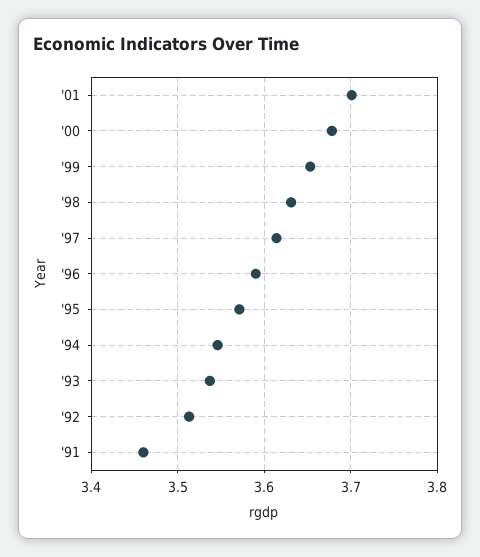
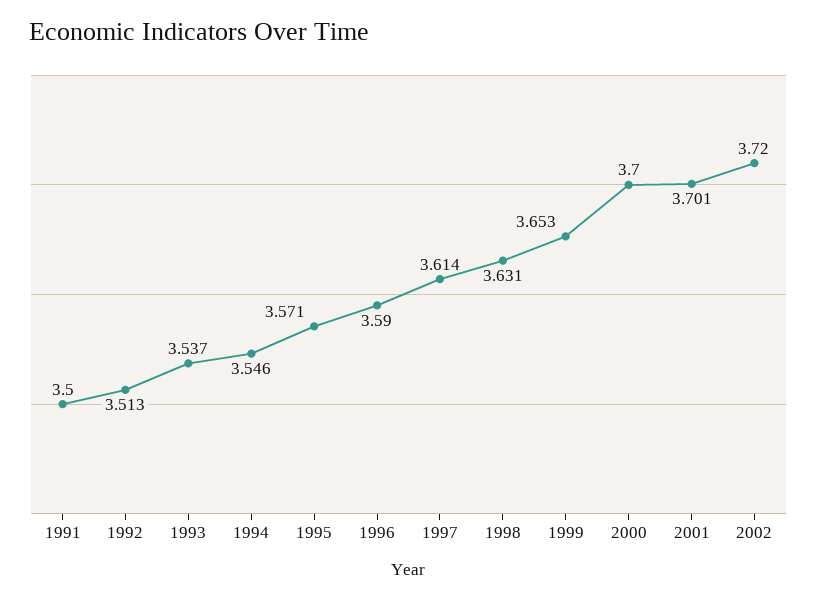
'00: 3.68 -> 3.7
'91: 3.46 -> 3.5
2002: none -> 3.72

